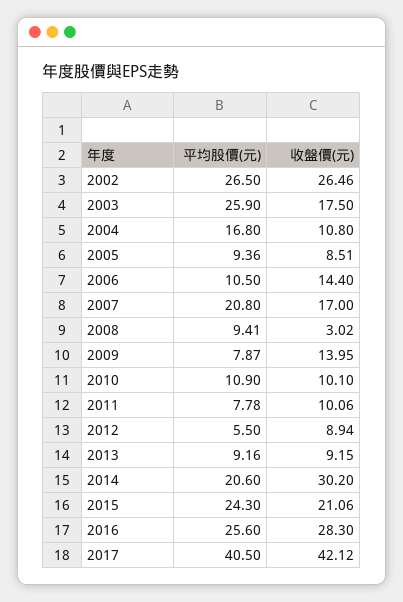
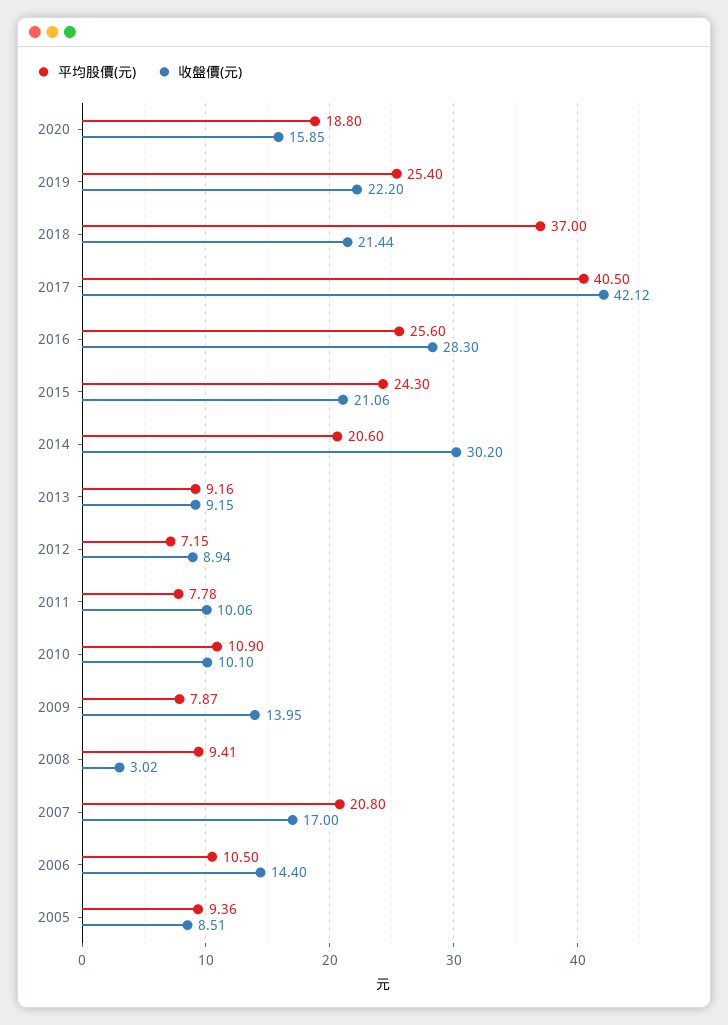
平均股價(元), 2002: 26.5 -> none
收盤價(元), 2002: 26.46 -> none
平均股價(元), 2003: 25.9 -> none
收盤價(元), 2003: 17.5 -> none
平均股價(元), 2004: 16.8 -> none
收盤價(元), 2004: 10.8 -> none
平均股價(元), 2012: 5.5 -> 7.15
平均股價(元), 2020: none -> 18.8
收盤價(元), 2020: none -> 15.85
平均股價(元), 2019: none -> 25.4
收盤價(元), 2019: none -> 22.2
平均股價(元), 2018: none -> 37
收盤價(元), 2018: none -> 21.44

